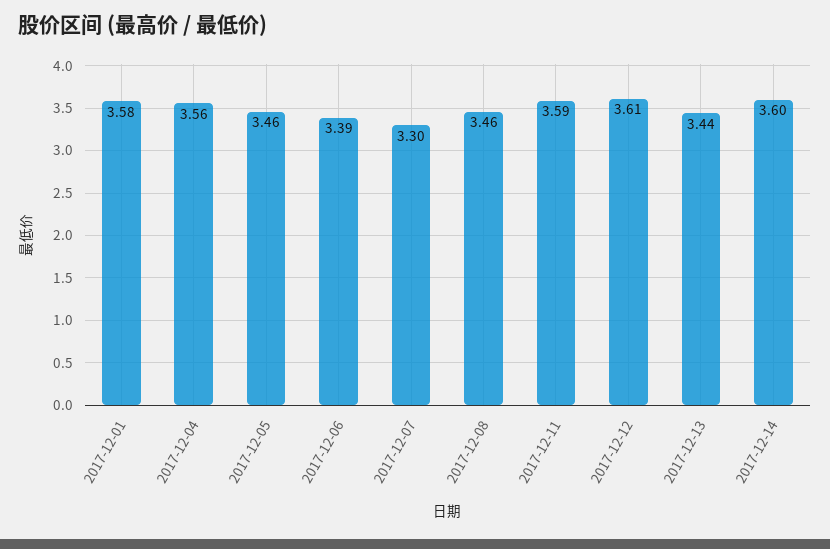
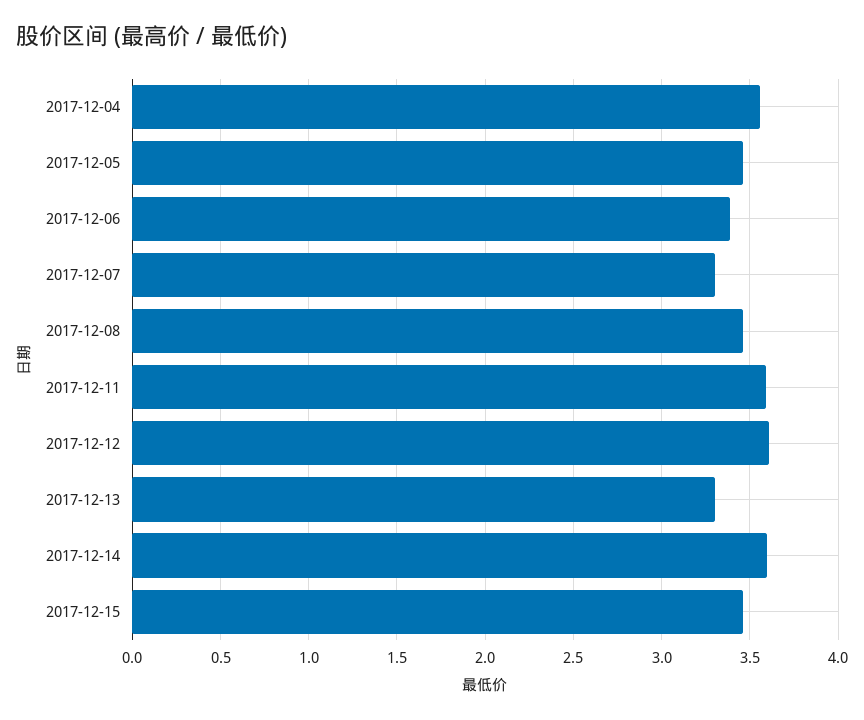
2017-12-01: 3.58 -> none
2017-12-13: 3.44 -> 3.3
2017-12-15: none -> 3.45

